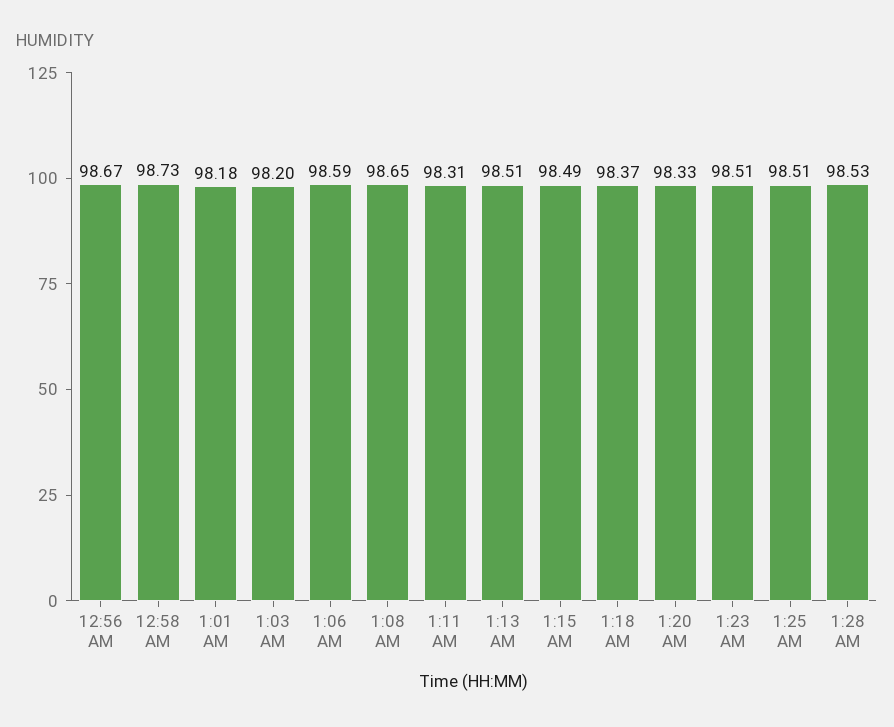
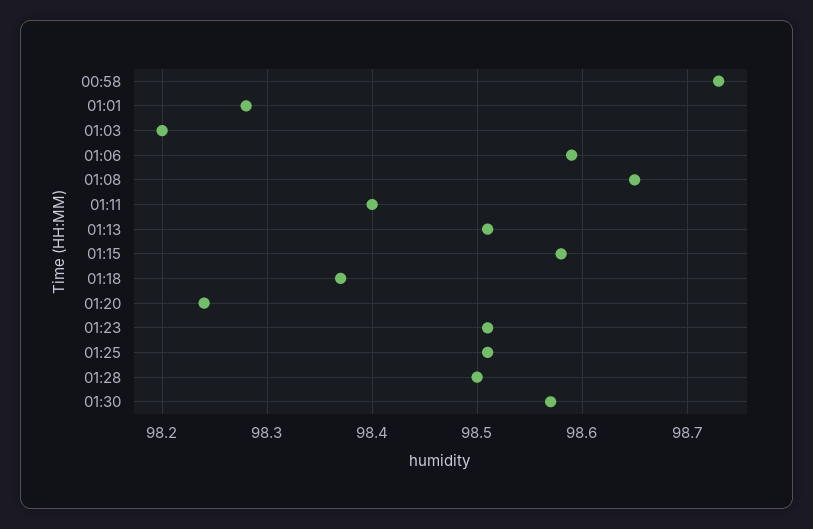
12:56 AM: 98.67 -> none
1:01 AM: 98.18 -> 98.28
1:11 AM: 98.31 -> 98.4
1:15 AM: 98.49 -> 98.58
1:20 AM: 98.33 -> 98.24
1:28 AM: 98.53 -> 98.5
01:30: none -> 98.57

